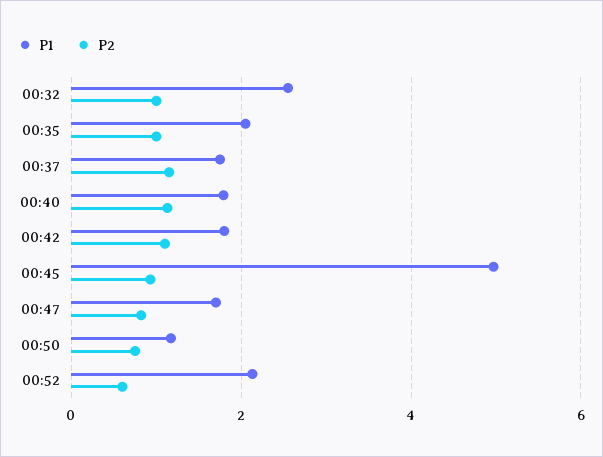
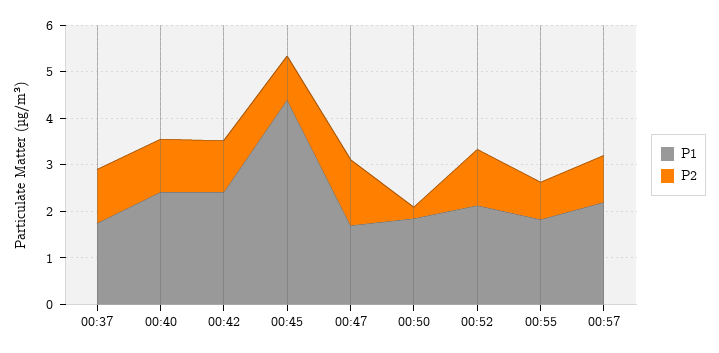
P1, 00:32: 2.6 -> none
P2, 00:32: 1 -> none
P1, 00:35: 2 -> none
P2, 00:35: 1 -> none
P1, 00:40: 1.8 -> 2.4
P1, 00:42: 1.8 -> 2.4
P1, 00:45: 5 -> 4.4
P2, 00:47: 0.8 -> 1.4
P1, 00:50: 1.2 -> 1.8
P2, 00:50: 0.8 -> 0.2
P2, 00:52: 0.6 -> 1.2
P1, 00:55: none -> 1.8
P2, 00:55: none -> 0.8
P1, 00:57: none -> 2.2
P2, 00:57: none -> 1

